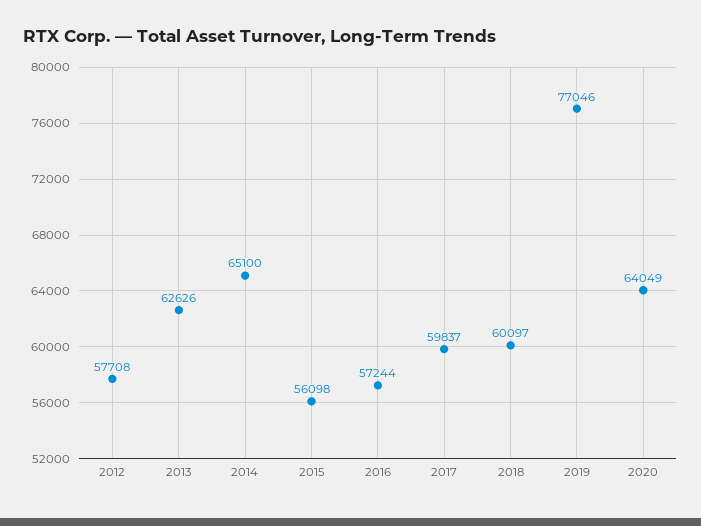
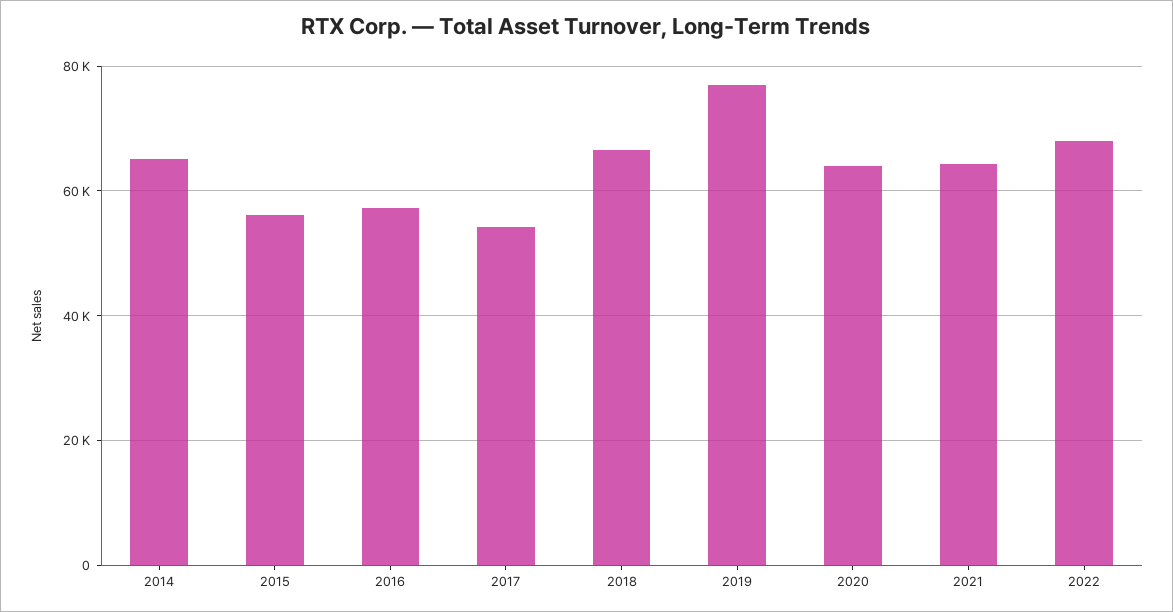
2012: 57708 -> none
2013: 62626 -> none
2017: 59837 -> 54000
2018: 60097 -> 66000
2021: none -> 64000
2022: none -> 68000

